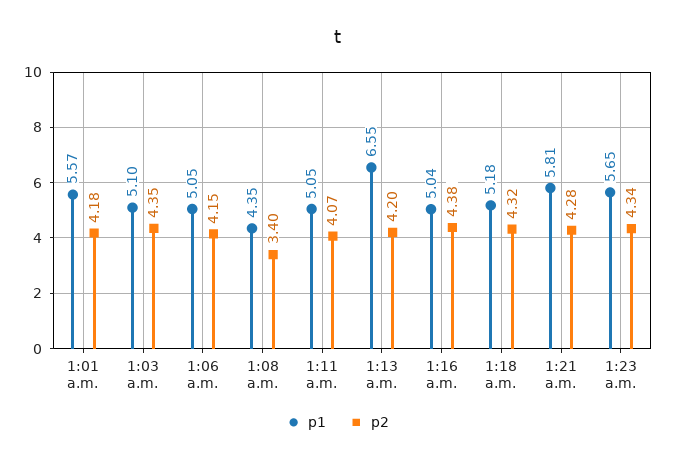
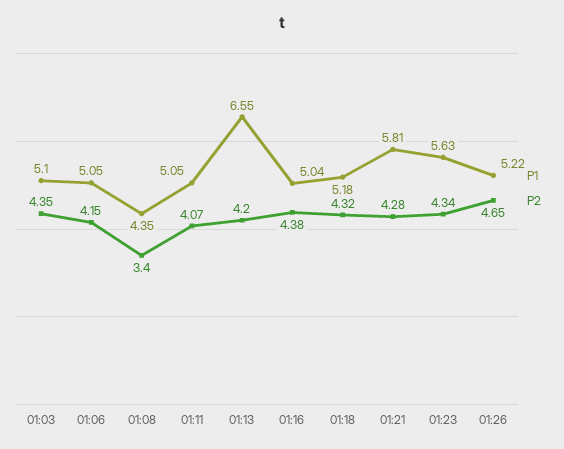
p1, 1:01 a.m.: 5.57 -> none
p2, 1:01 a.m.: 4.18 -> none
p1, 1:23 a.m.: 5.65 -> 5.63
p1, 01:26: none -> 5.22
p2, 01:26: none -> 4.65

